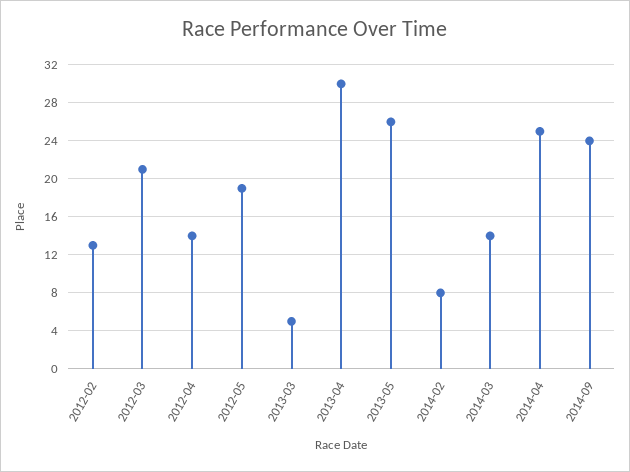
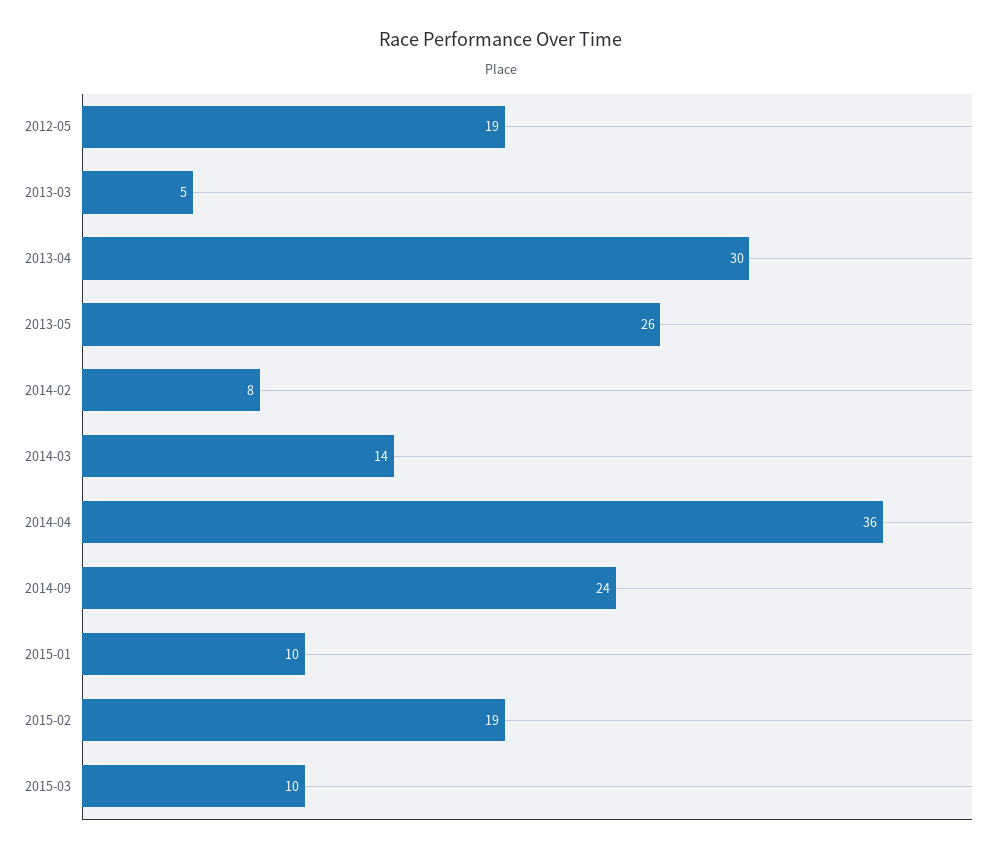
2012-02: 13 -> none
2012-03: 21 -> none
2012-04: 14 -> none
2014-04: 25 -> 36
2015-01: none -> 10
2015-02: none -> 19
2015-03: none -> 10

